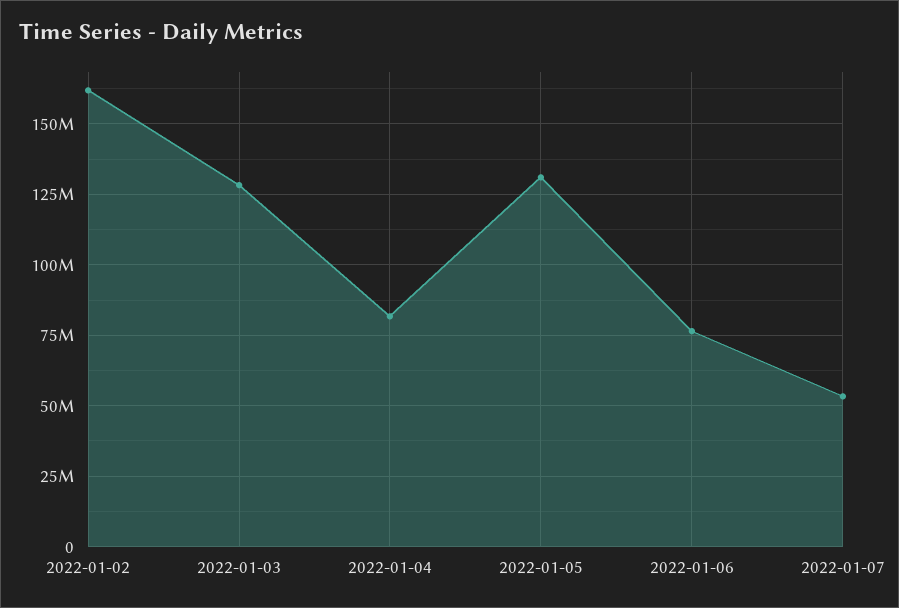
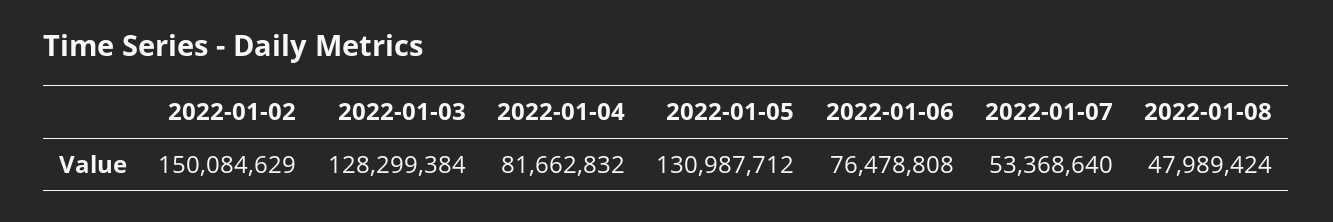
2022-01-02: 162500000 -> 150084629
2022-01-08: none -> 47989424

